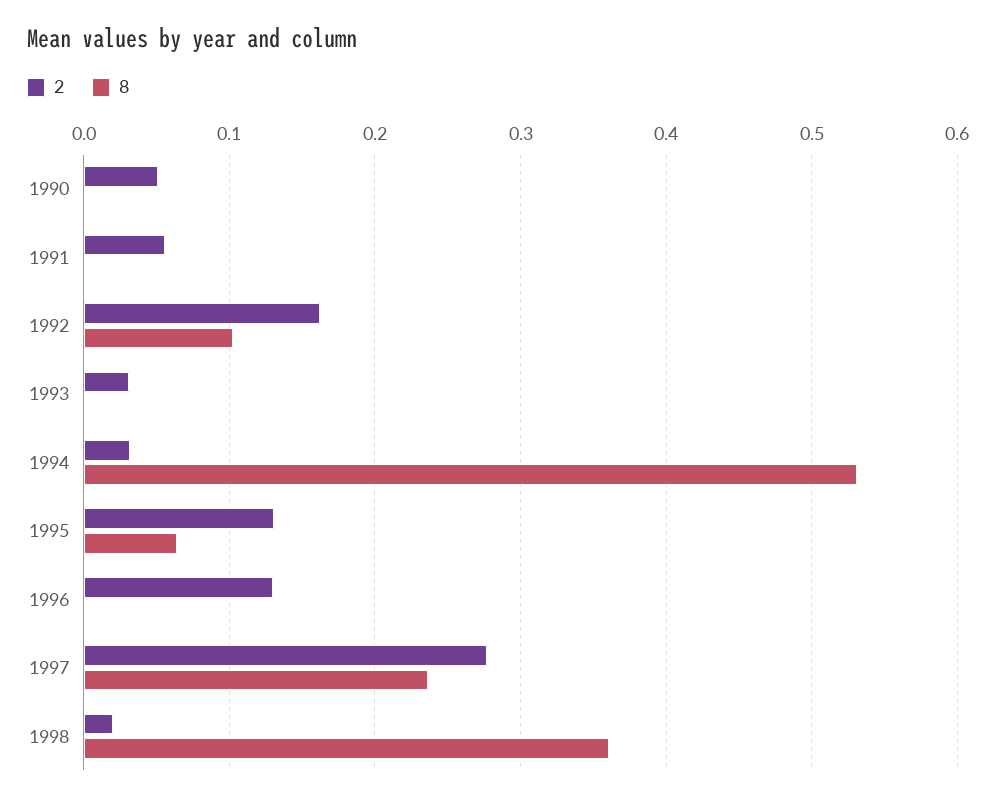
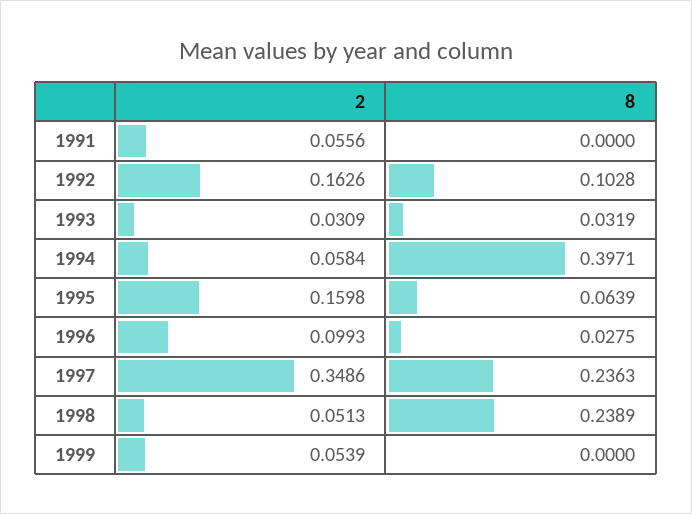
2, 1990: 0.05 -> none
8, 1990: 0 -> none
8, 1993: 0 -> 0.0319
2, 1994: 0.03 -> 0.0584
8, 1994: 0.53 -> 0.3971
2, 1995: 0.13 -> 0.1598
2, 1996: 0.13 -> 0.0993
8, 1996: 0 -> 0.0275
2, 1997: 0.28 -> 0.3486
2, 1998: 0.02 -> 0.0513
8, 1998: 0.36 -> 0.2389
2, 1999: none -> 0.0539
8, 1999: none -> 0

